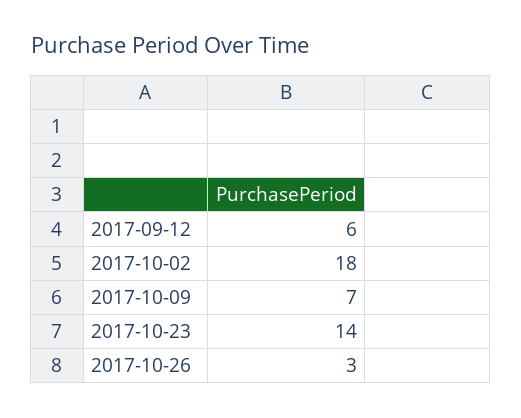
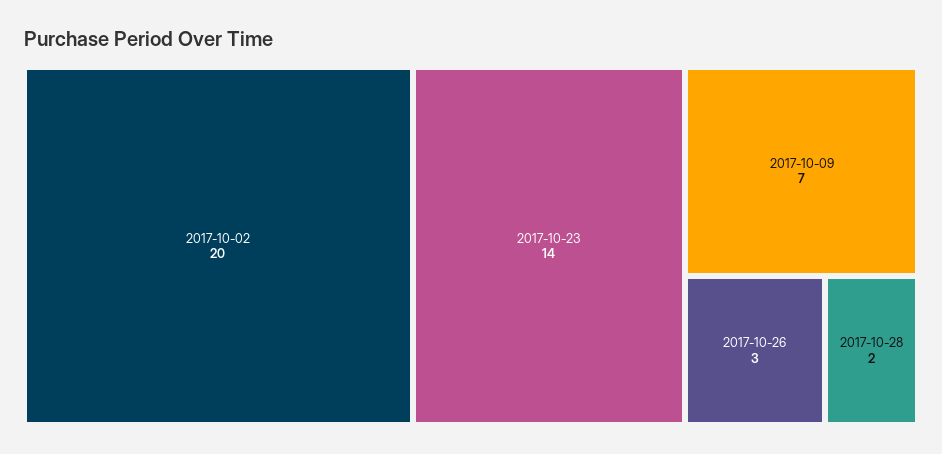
2017-09-12: 6 -> none
2017-10-02: 18 -> 20
2017-10-28: none -> 2

